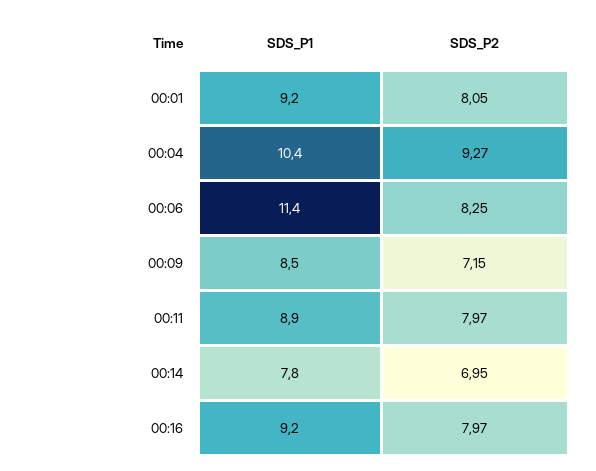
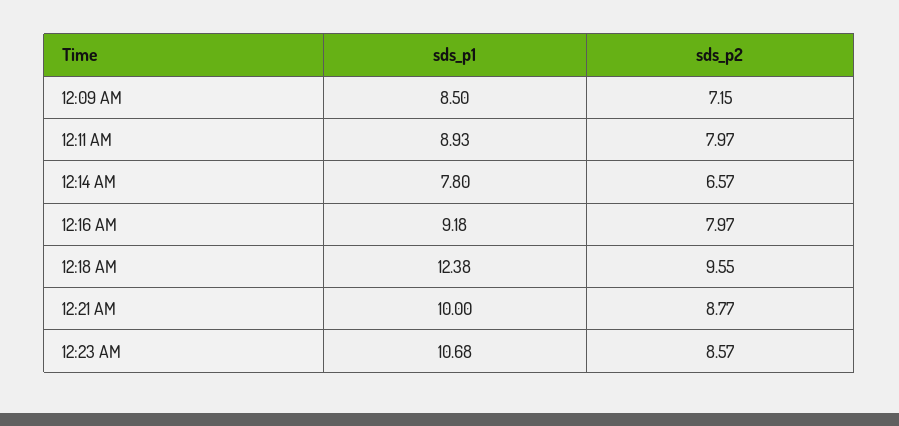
SDS_P1, 00:01: 9.2 -> none
SDS_P2, 00:01: 8.05 -> none
SDS_P1, 00:04: 10.4 -> none
SDS_P2, 00:04: 9.27 -> none
SDS_P1, 00:06: 11.4 -> none
SDS_P2, 00:06: 8.25 -> none
SDS_P2, 00:14: 6.95 -> 6.57
SDS_P1, 12:18 AM: none -> 12.38
SDS_P2, 12:18 AM: none -> 9.55
SDS_P1, 12:21 AM: none -> 10
SDS_P2, 12:21 AM: none -> 8.77
SDS_P1, 12:23 AM: none -> 10.68
SDS_P2, 12:23 AM: none -> 8.57

